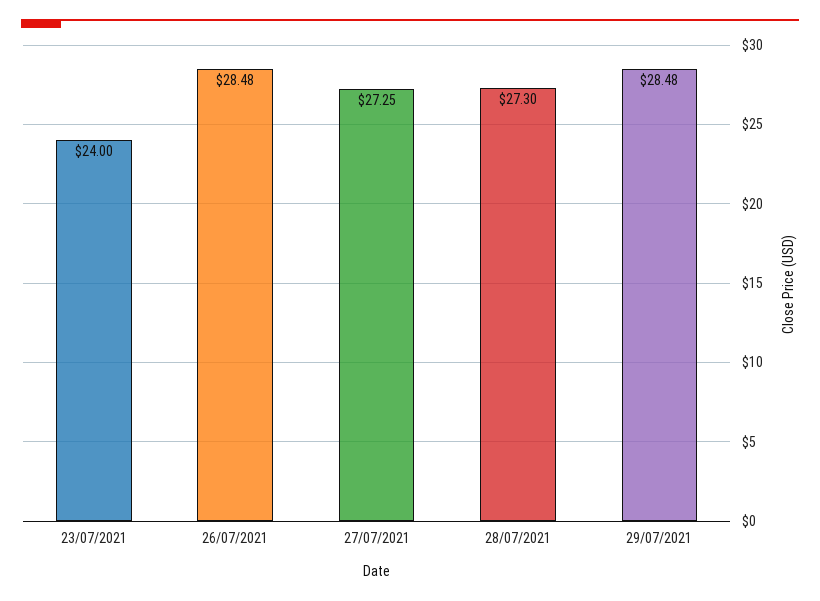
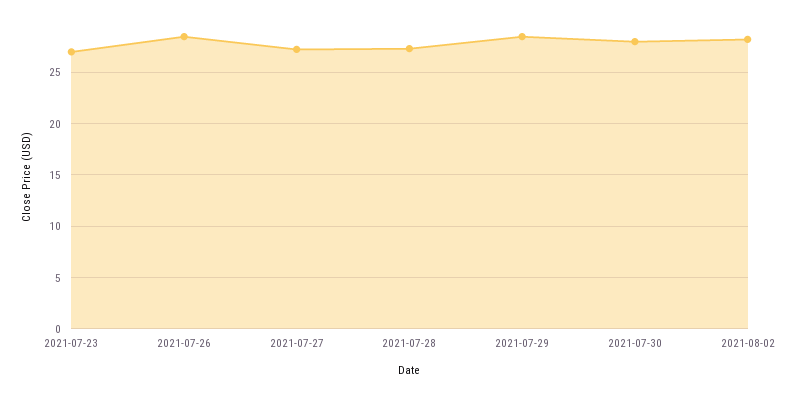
23/07/2021: 24 -> 27
2021-07-30: none -> 28
2021-08-02: none -> 28

